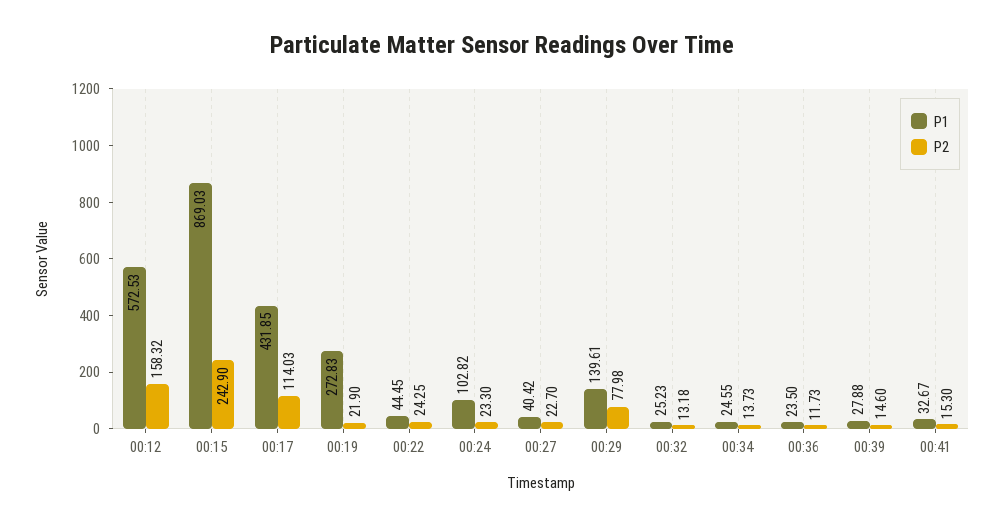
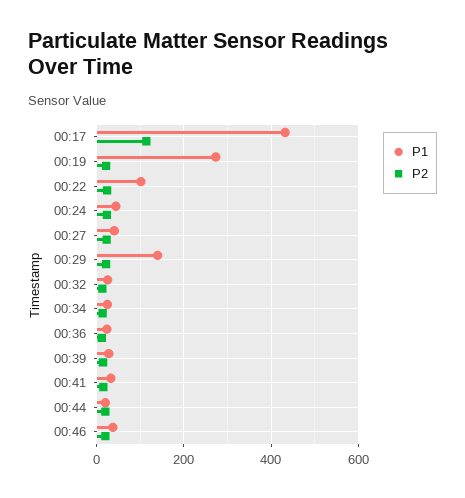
P1, 00:12: 572.53 -> none
P2, 00:12: 158.32 -> none
P1, 00:15: 869.03 -> none
P2, 00:15: 242.9 -> none
P1, 00:22: 44.45 -> 100
P1, 00:24: 102.82 -> 40
P2, 00:29: 77.98 -> 20
P1, 00:44: none -> 20
P2, 00:44: none -> 20
P1, 00:46: none -> 40
P2, 00:46: none -> 20

